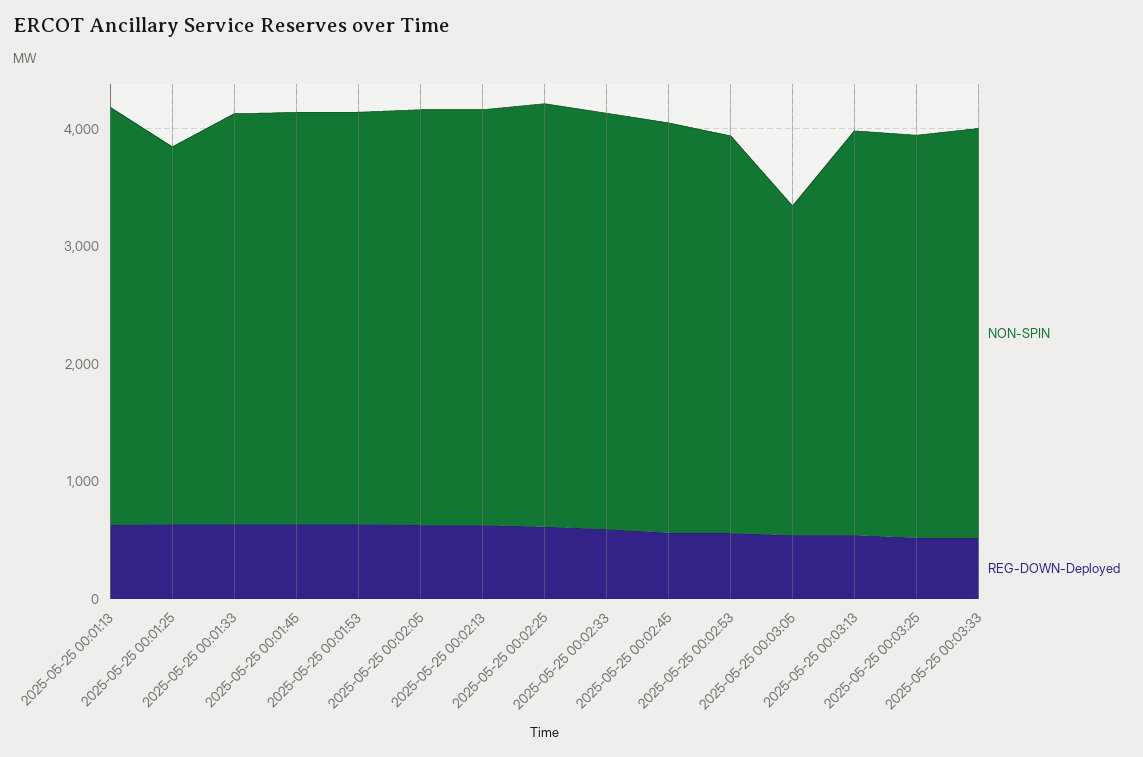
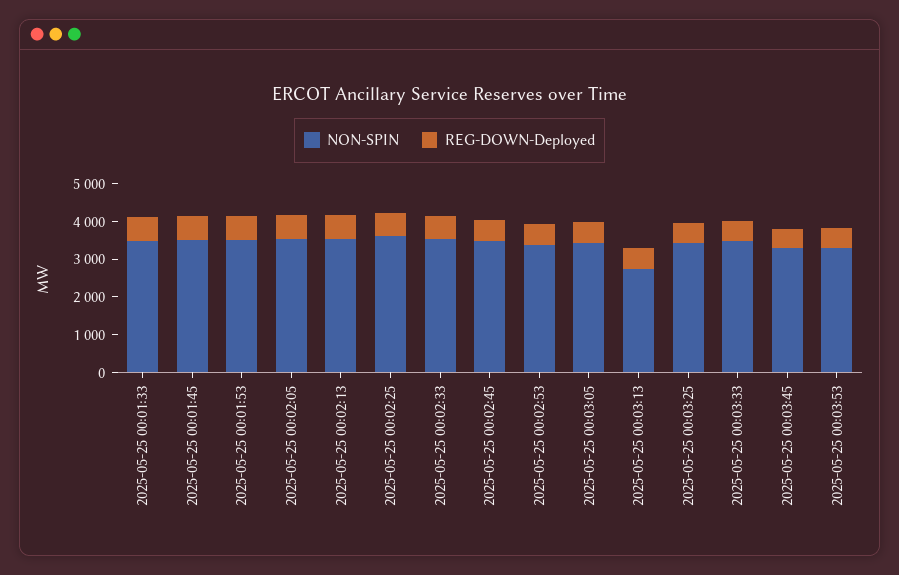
NON-SPIN, 2025-05-25 00:01:13: 3600 -> none
REG-DOWN-Deployed, 2025-05-25 00:01:13: 600 -> none
NON-SPIN, 2025-05-25 00:01:25: 3200 -> none
REG-DOWN-Deployed, 2025-05-25 00:01:25: 600 -> none
NON-SPIN, 2025-05-25 00:03:05: 2800 -> 3500
NON-SPIN, 2025-05-25 00:03:13: 3400 -> 2750
NON-SPIN, 2025-05-25 00:03:45: none -> 3250
REG-DOWN-Deployed, 2025-05-25 00:03:45: none -> 500
NON-SPIN, 2025-05-25 00:03:53: none -> 3250
REG-DOWN-Deployed, 2025-05-25 00:03:53: none -> 500

